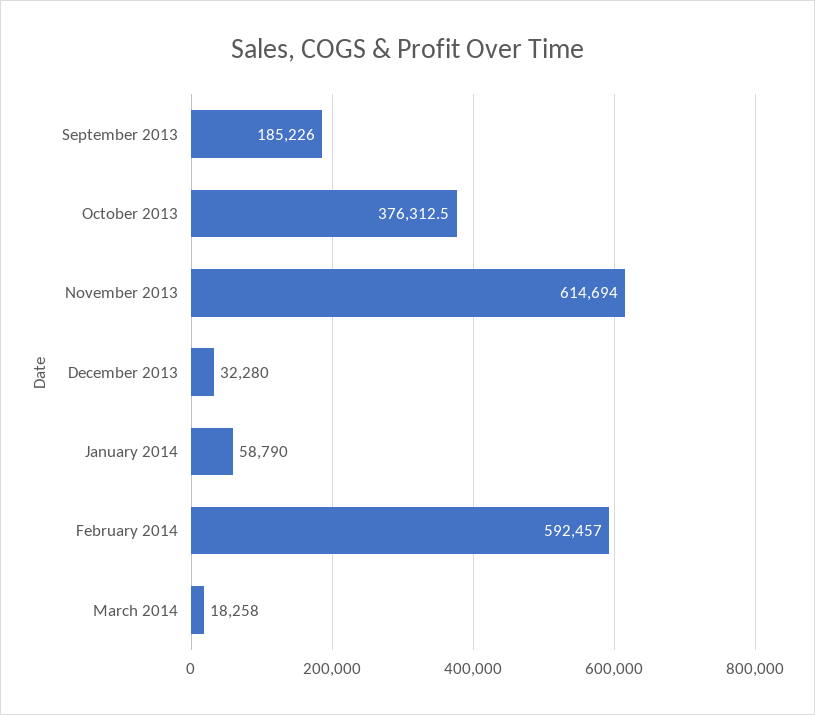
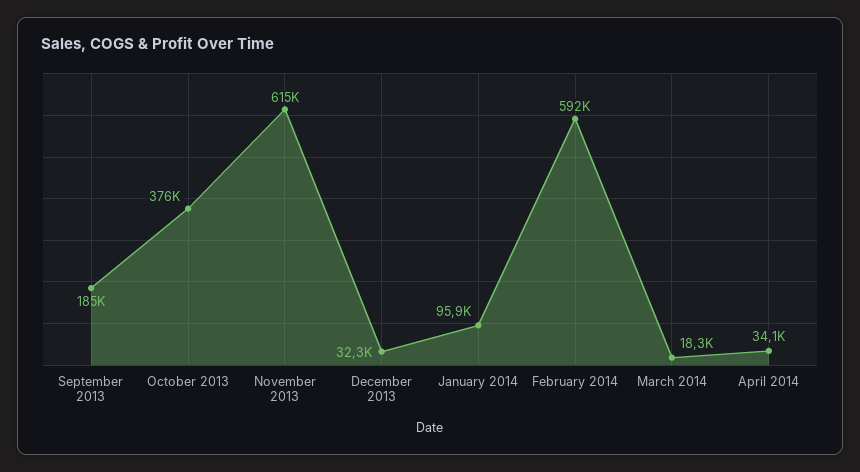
January 2014: 58790 -> 95900
April 2014: none -> 34100

